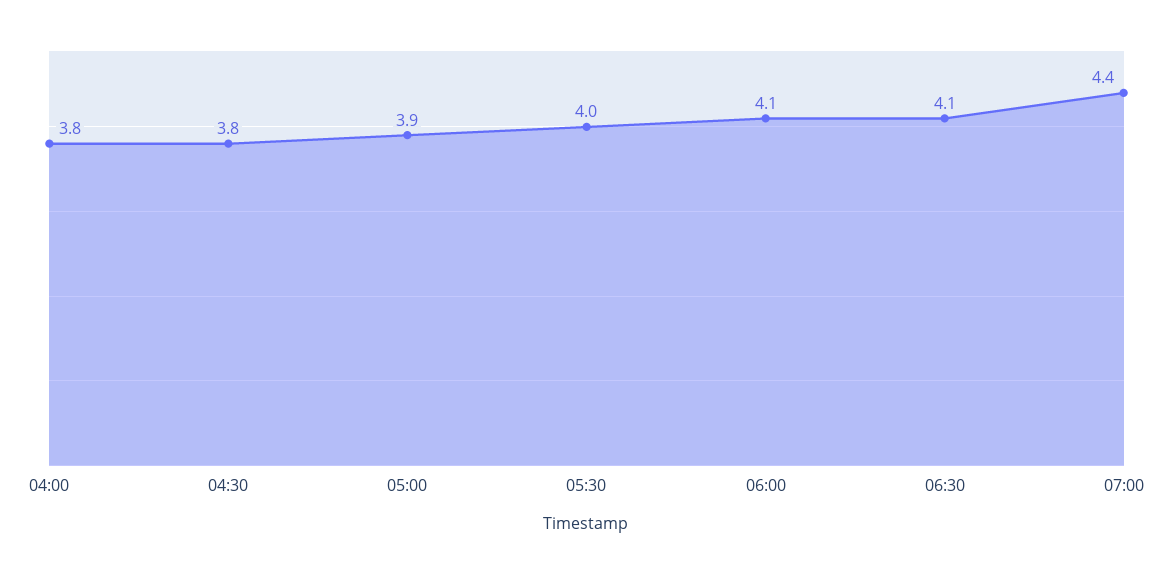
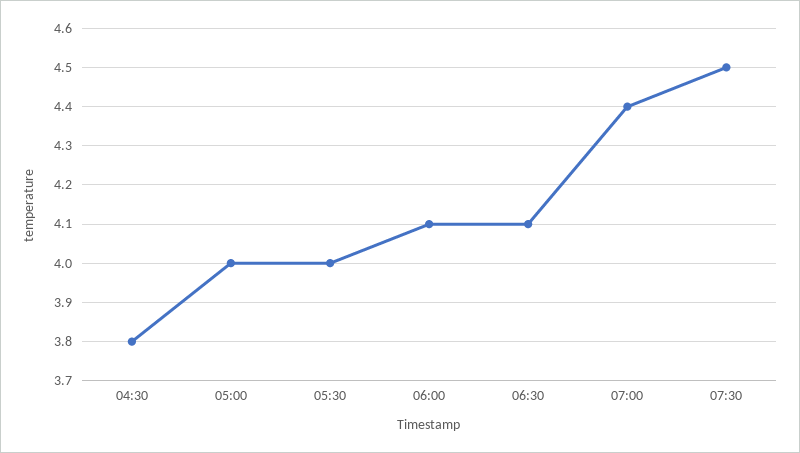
04:00: 3.8 -> none
05:00: 3.9 -> 4
07:30: none -> 4.5

